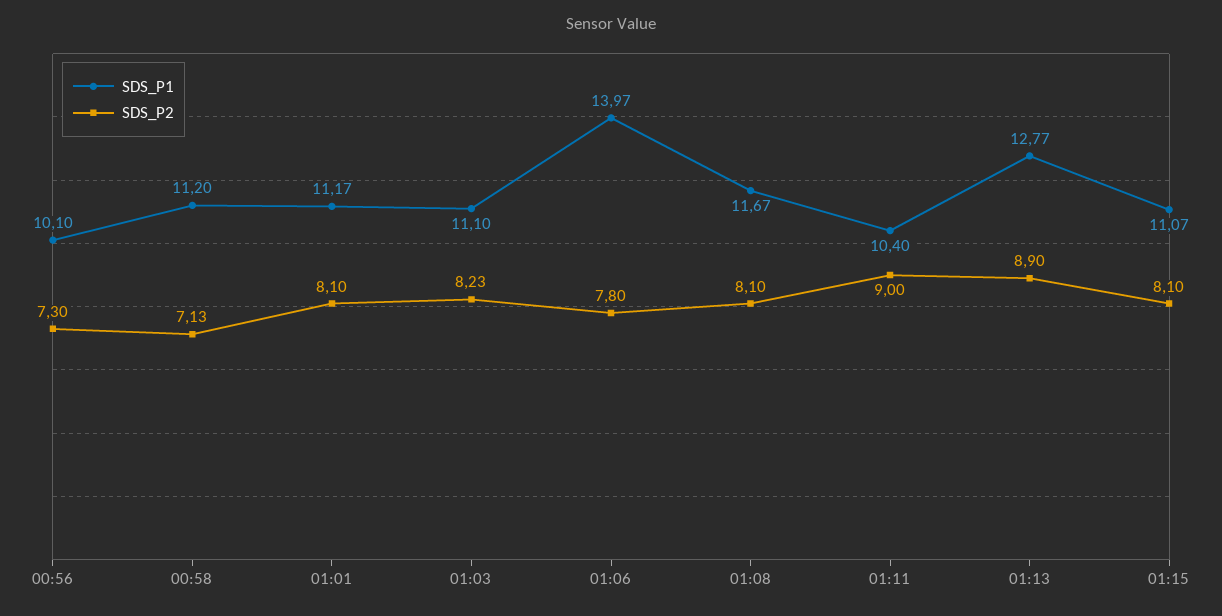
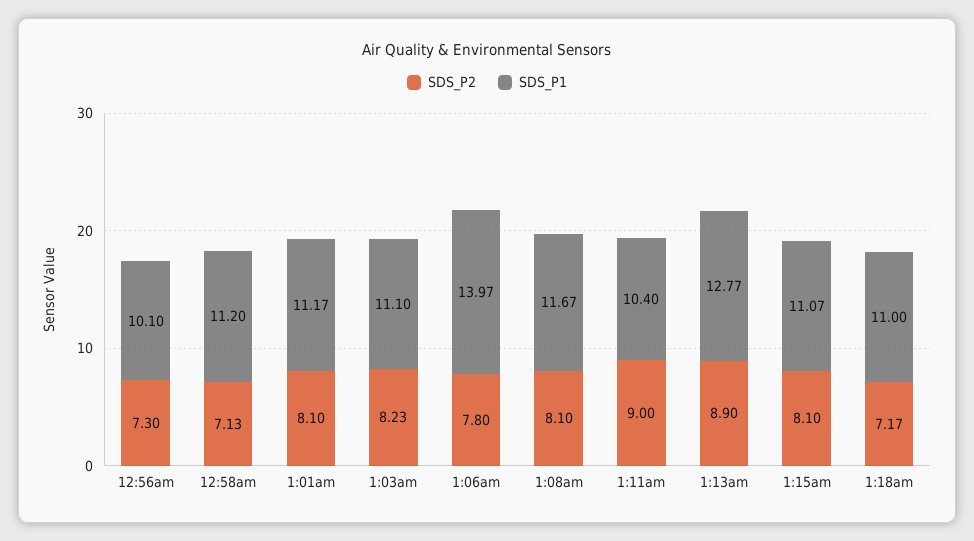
SDS_P2, 1:18am: none -> 7.17
SDS_P1, 1:18am: none -> 11

